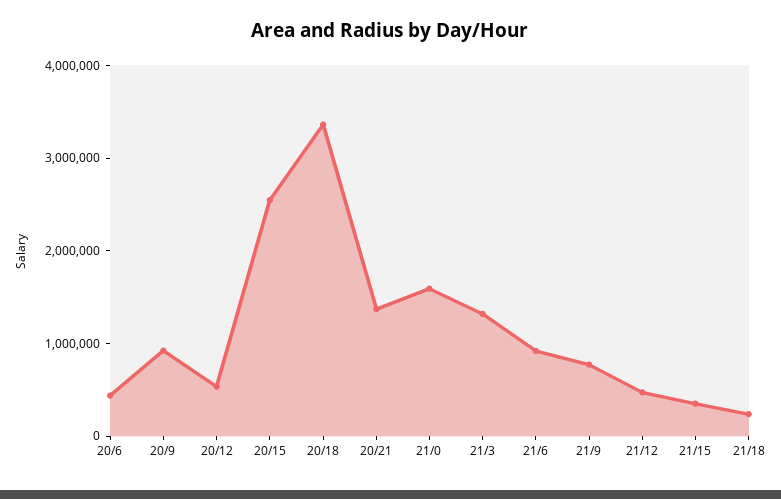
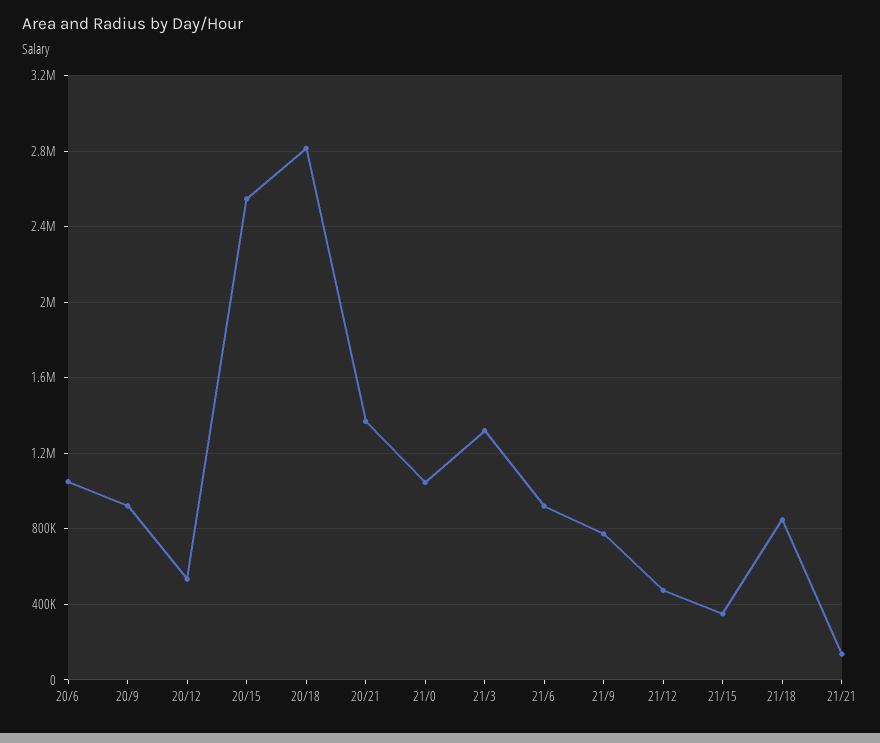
20/6: 400000 -> 1050000
20/18: 3400000 -> 2800000
21/0: 1600000 -> 1050000
21/18: 200000 -> 850000
21/21: none -> 150000

